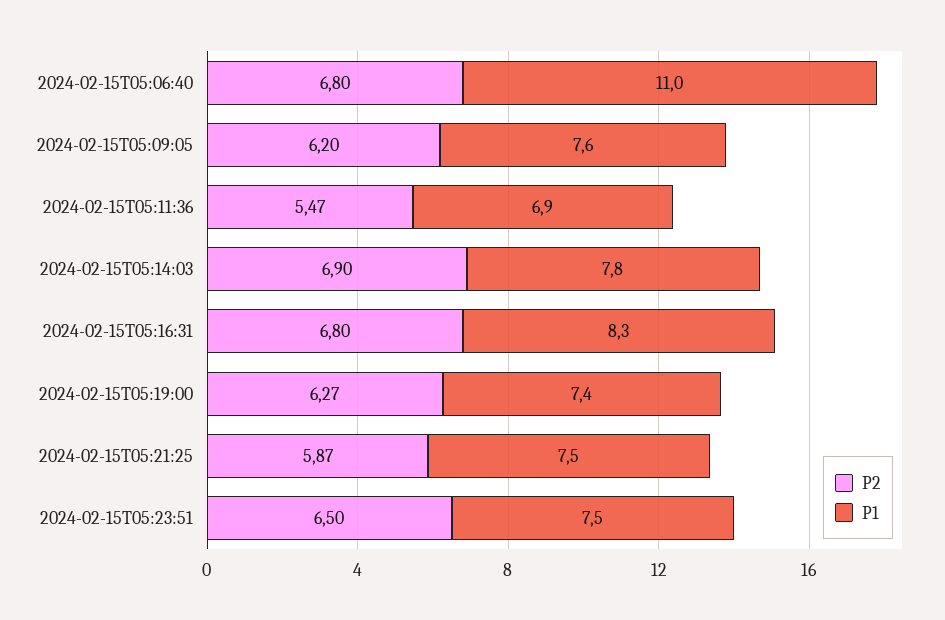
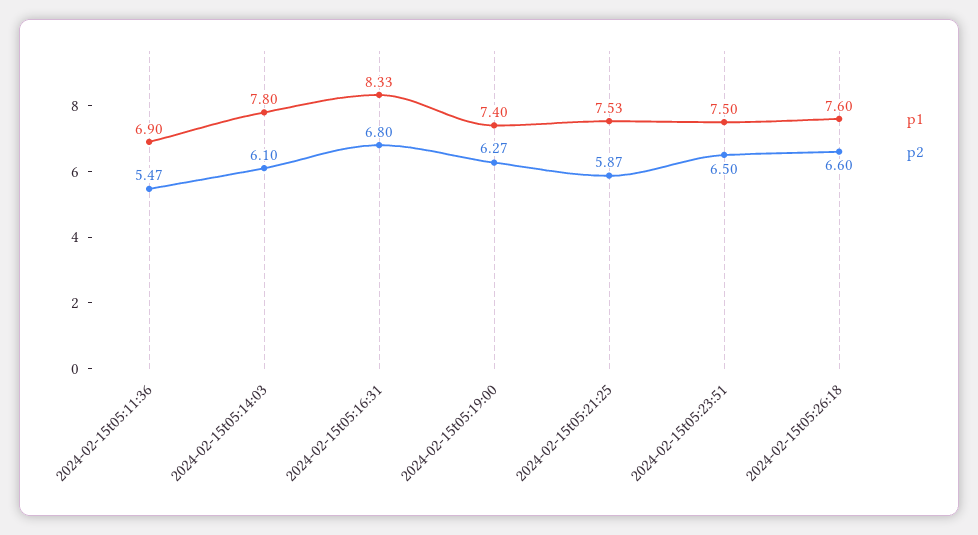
P2, 2024-02-15T05:06:40: 6.8 -> none
P1, 2024-02-15T05:06:40: 11 -> none
P2, 2024-02-15T05:09:05: 6.2 -> none
P1, 2024-02-15T05:09:05: 7.6 -> none
P2, 2024-02-15T05:14:03: 6.9 -> 6.1
P1, 2024-02-15t05:26:18: none -> 7.6
P2, 2024-02-15t05:26:18: none -> 6.6

